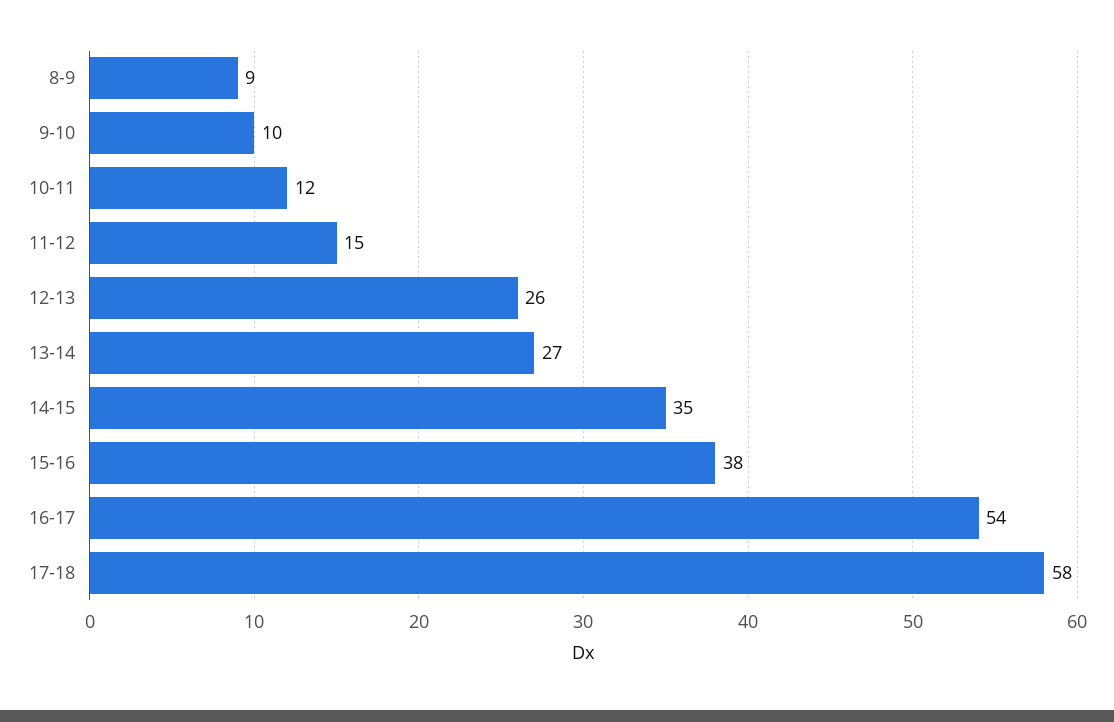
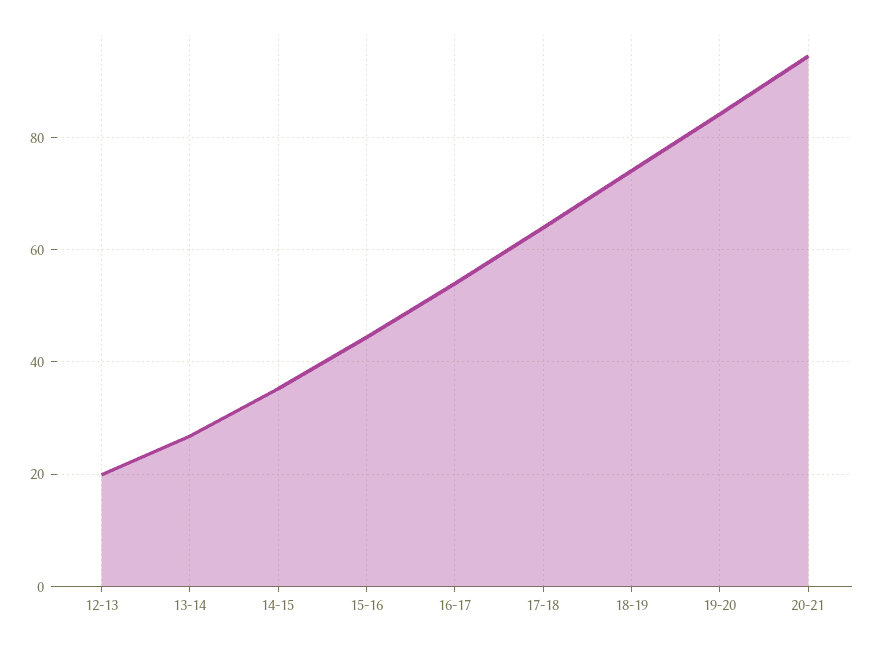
8-9: 9 -> none
9-10: 10 -> none
10-11: 12 -> none
11-12: 15 -> none
12-13: 26 -> 20
15-16: 38 -> 44
17-18: 58 -> 64
18-19: none -> 74
19-20: none -> 84
20-21: none -> 94

